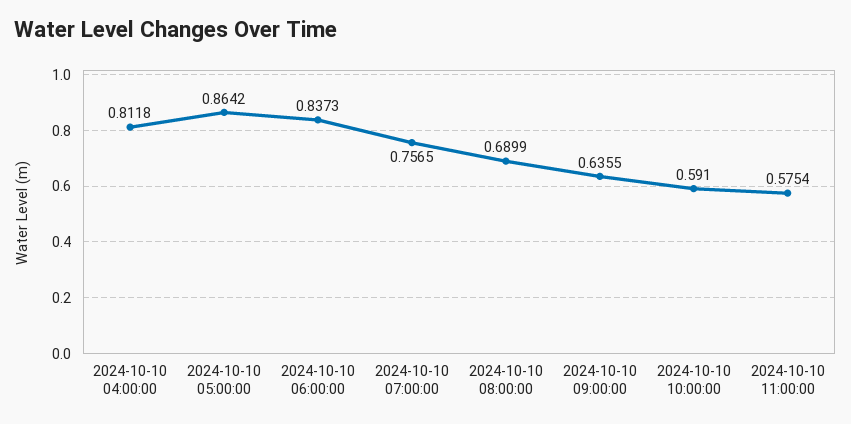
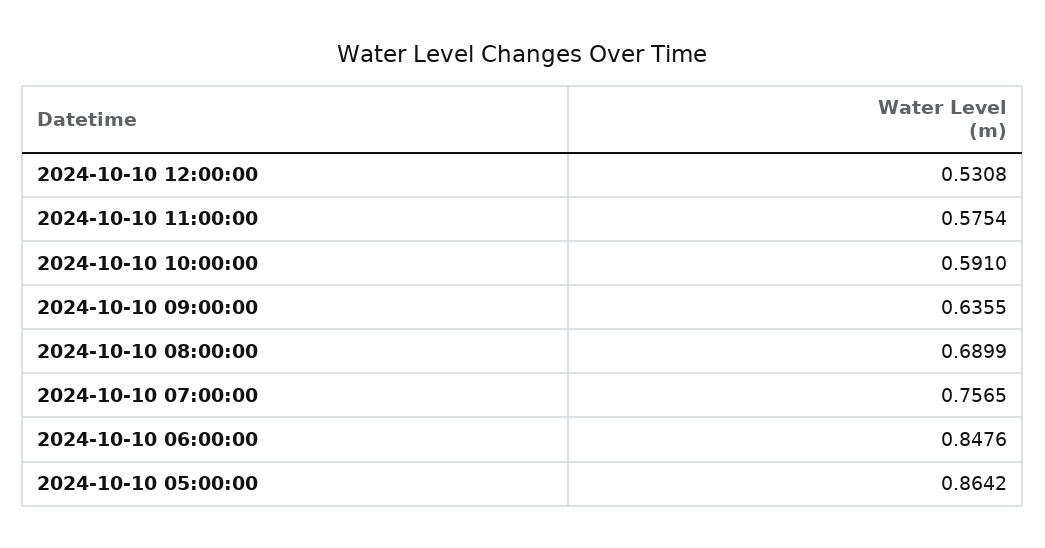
2024-10-10 04:00:00: 0.8118 -> none
2024-10-10 06:00:00: 0.8373 -> 0.8476
2024-10-10 12:00:00: none -> 0.5308

